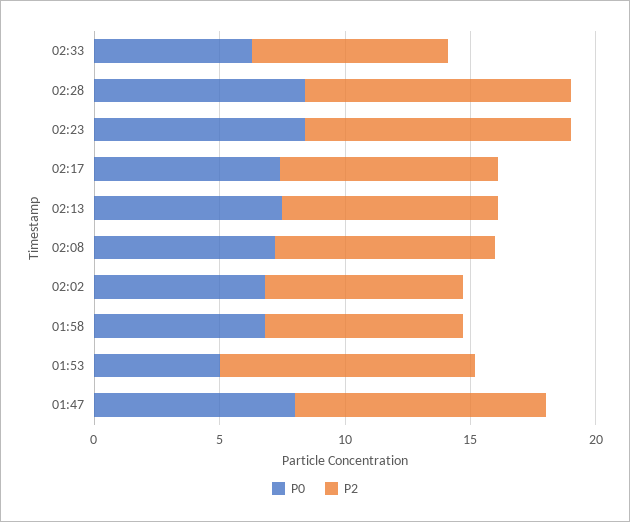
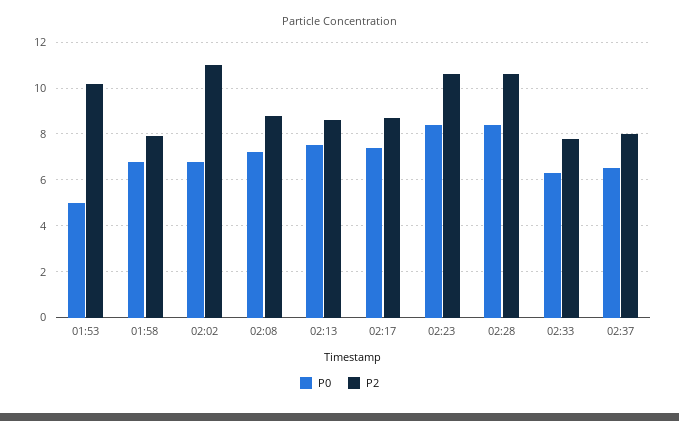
P2, 02:02: 8 -> 11
P0, 01:47: 8 -> none
P2, 01:47: 10 -> none
P0, 02:37: none -> 6.5
P2, 02:37: none -> 8

